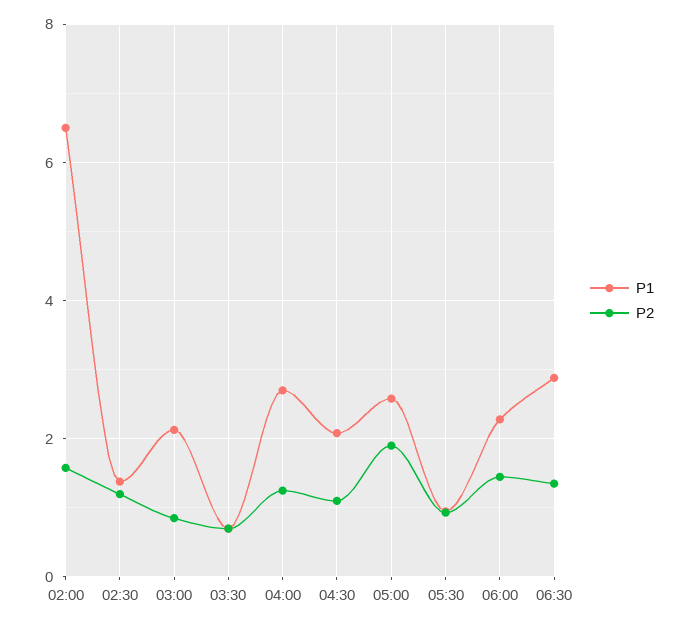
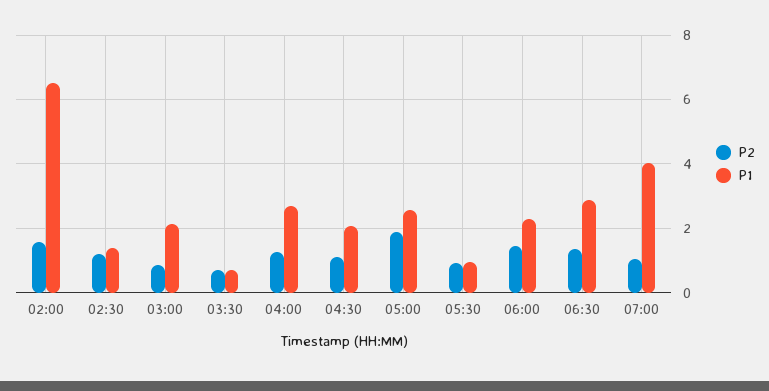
P2, 07:00: none -> 1
P1, 07:00: none -> 4

